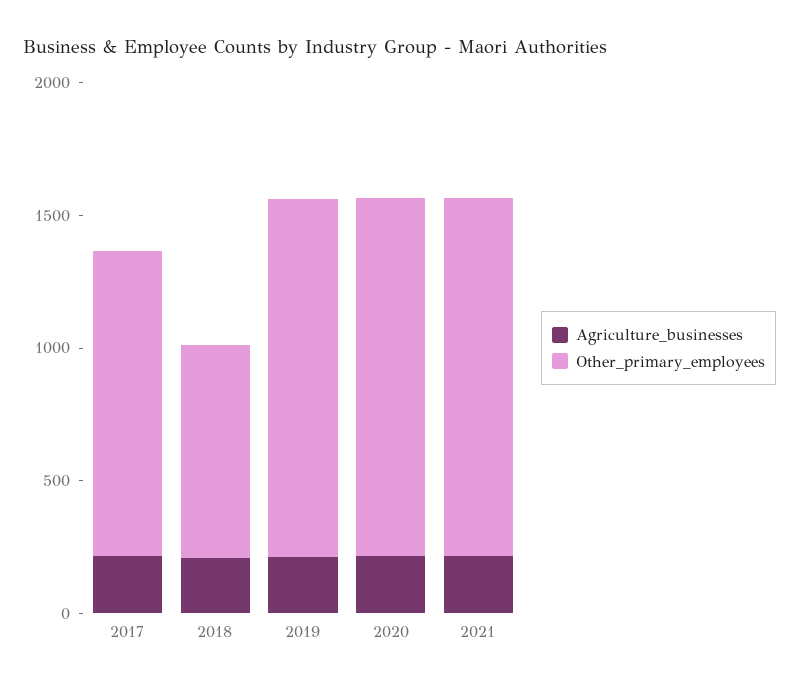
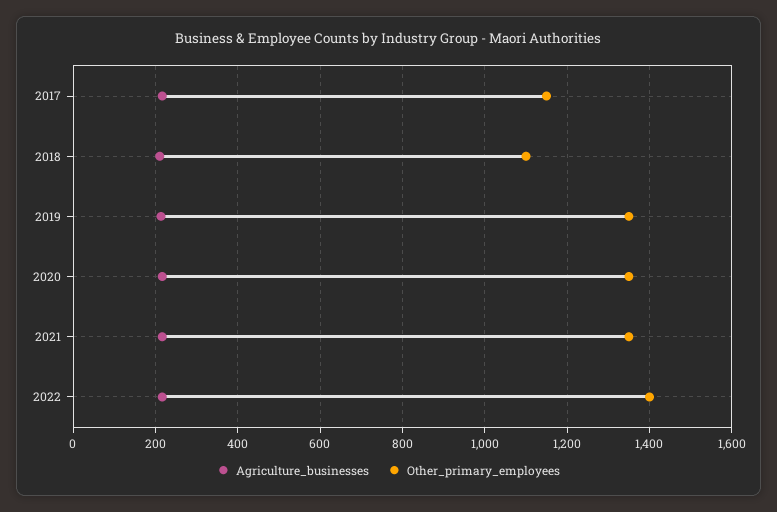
Other_primary_employees, 2018: 800 -> 1100
Agriculture_businesses, 2022: none -> 220
Other_primary_employees, 2022: none -> 1400

